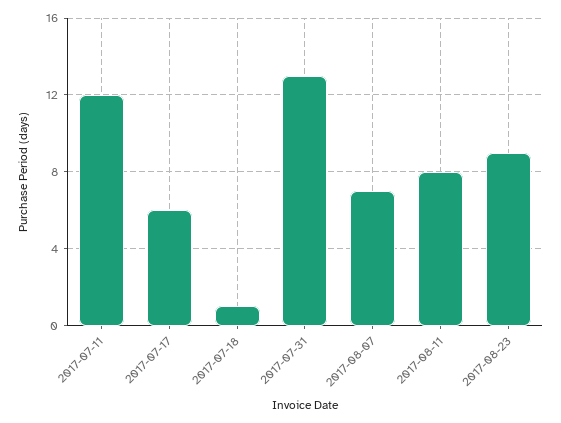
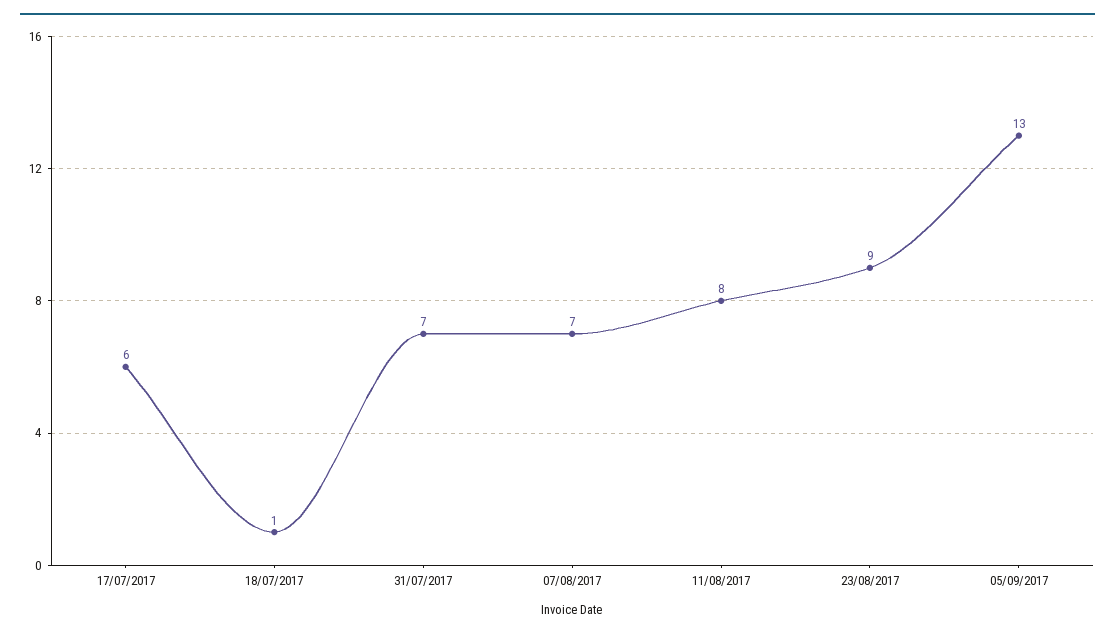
2017-07-11: 12 -> none
2017-07-31: 13 -> 7
05/09/2017: none -> 13

